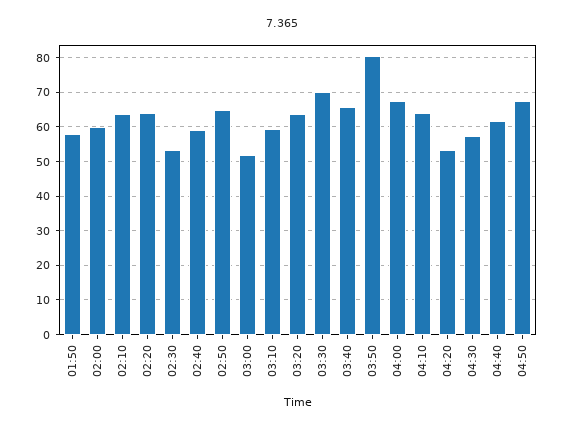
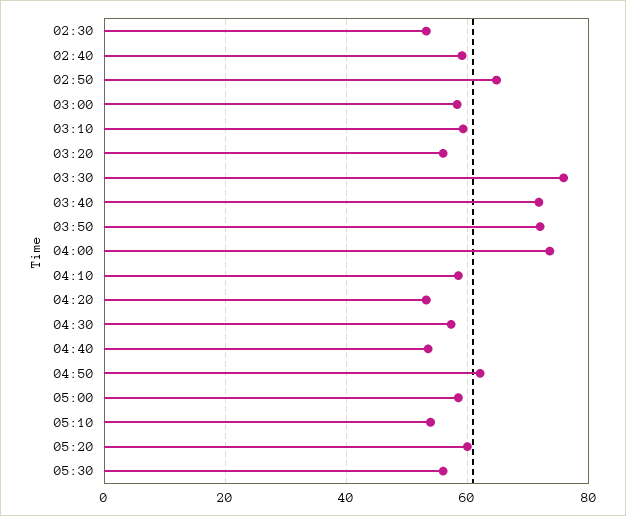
01:50: 58 -> none
02:00: 60 -> none
02:10: 64 -> none
02:20: 64 -> none
03:00: 52 -> 58
03:20: 64 -> 56
03:30: 70 -> 76
03:40: 66 -> 72
03:50: 80 -> 72
04:00: 68 -> 74
04:10: 64 -> 58
04:40: 62 -> 54
04:50: 68 -> 62
05:00: none -> 58
05:10: none -> 54
05:20: none -> 60
05:30: none -> 56

